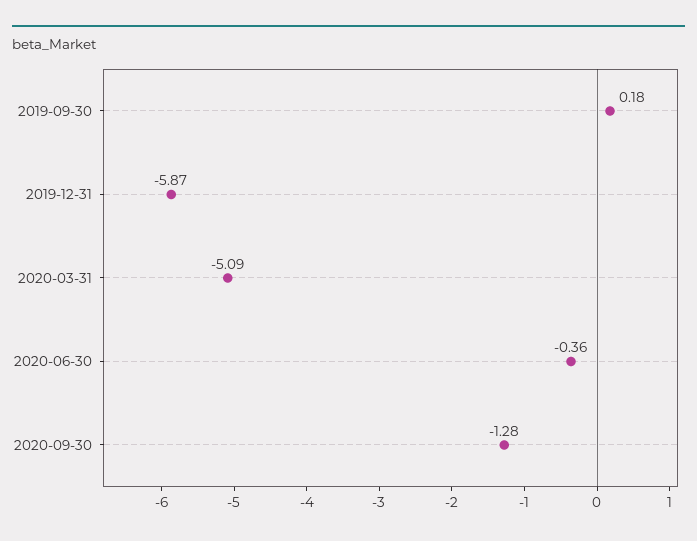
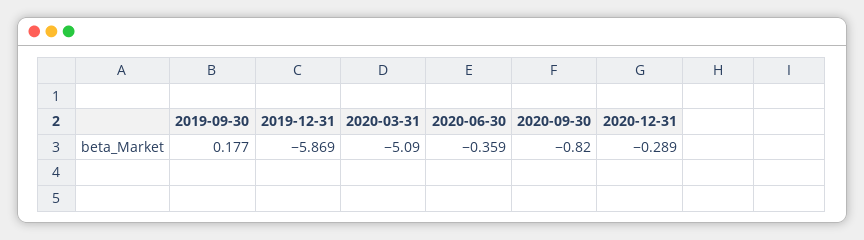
2020-09-30: -1.28 -> -0.82
2020-12-31: none -> -0.289

